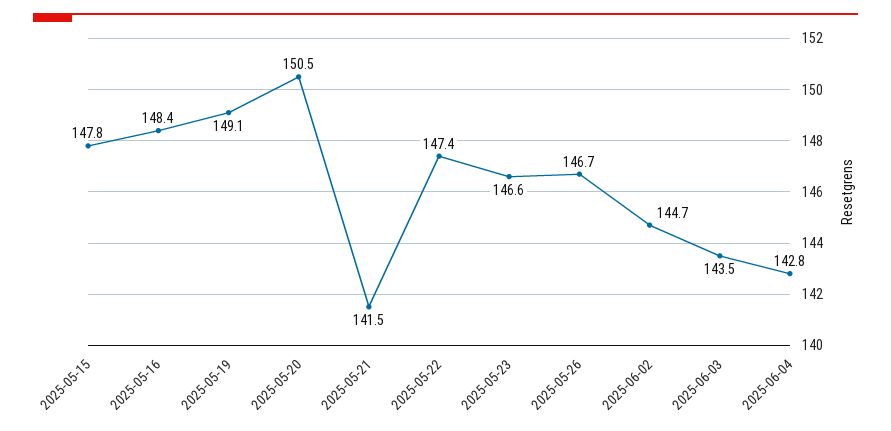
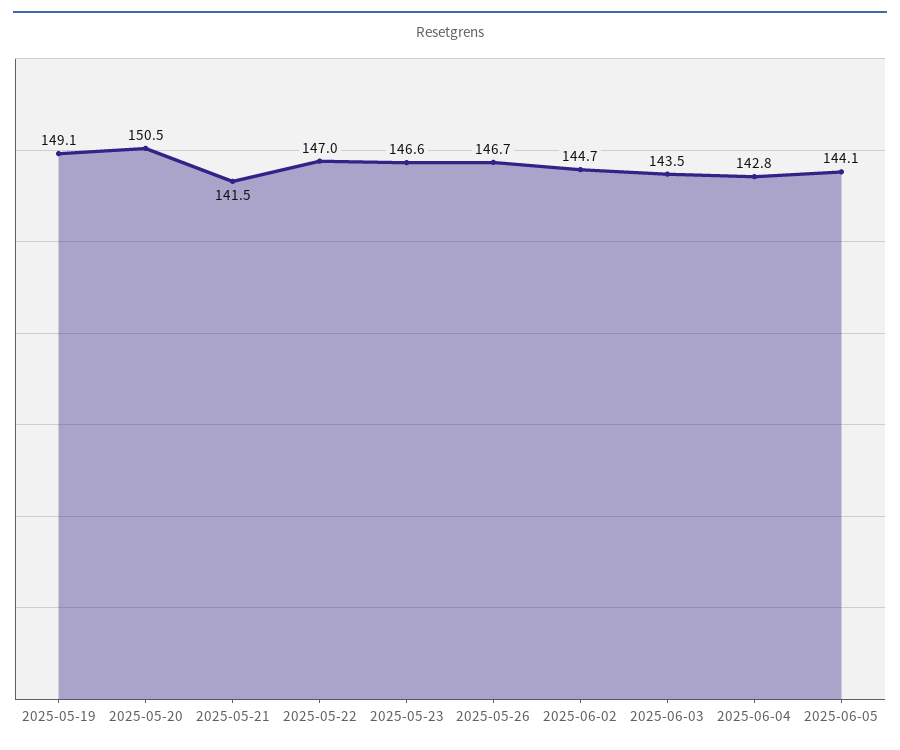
2025-05-15: 147.8 -> none
2025-05-16: 148.4 -> none
2025-05-22: 147.4 -> 147
2025-06-05: none -> 144.1

